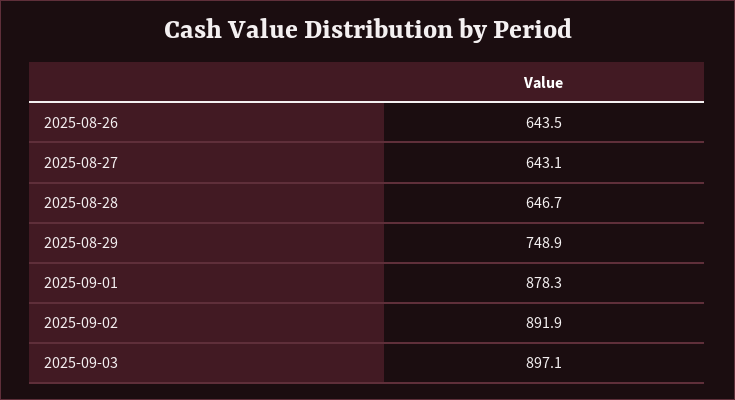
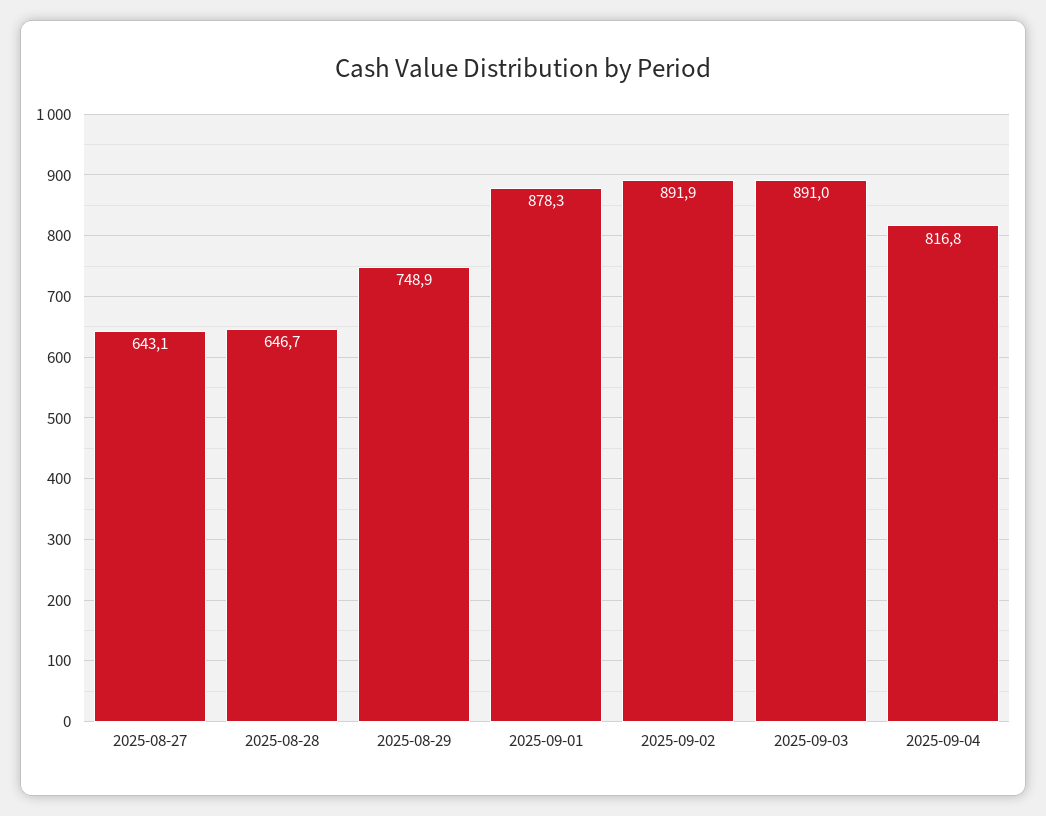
2025-08-26: 643.5 -> none
2025-09-03: 897.1 -> 891
2025-09-04: none -> 816.8

